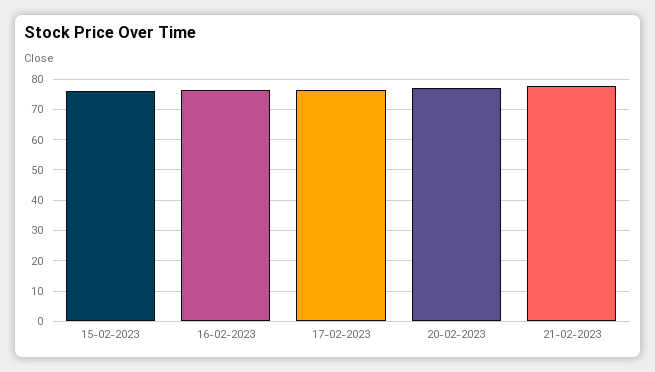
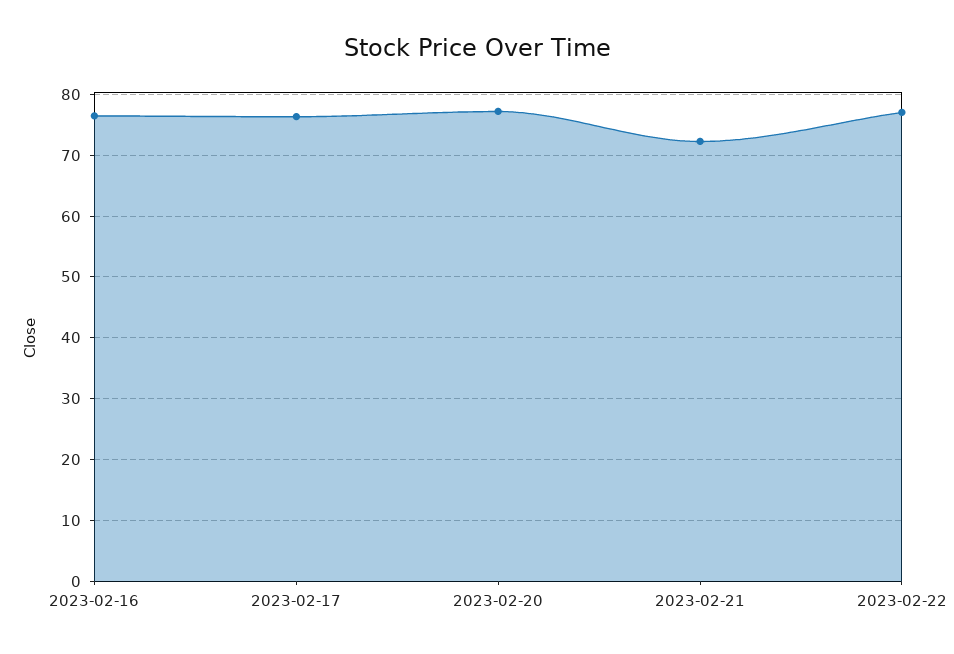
15-02-2023: 76 -> none
21-02-2023: 78 -> 72
2023-02-22: none -> 77

